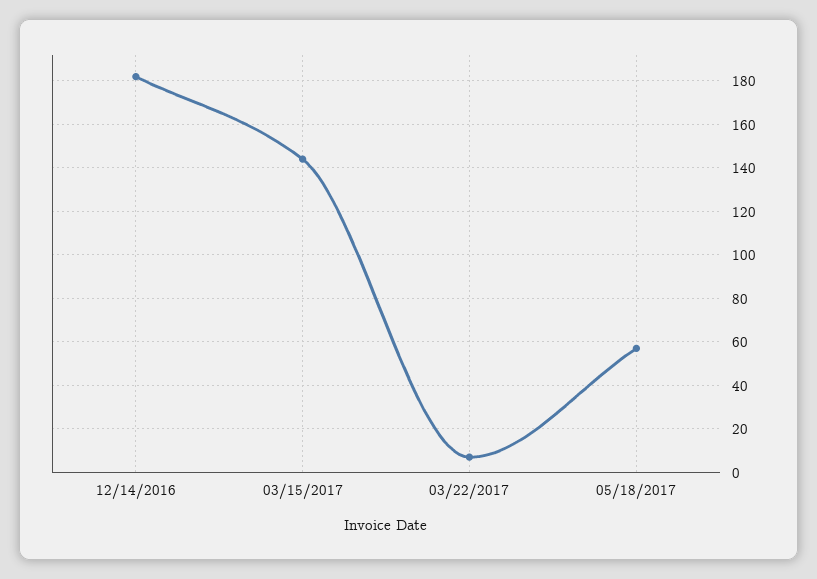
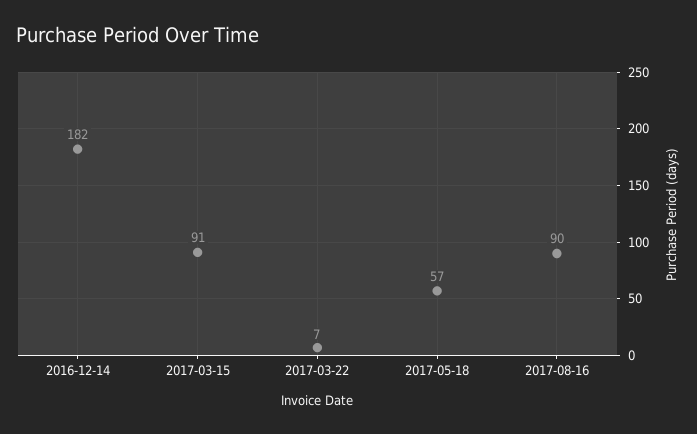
03/15/2017: 145 -> 91
2017-08-16: none -> 90

